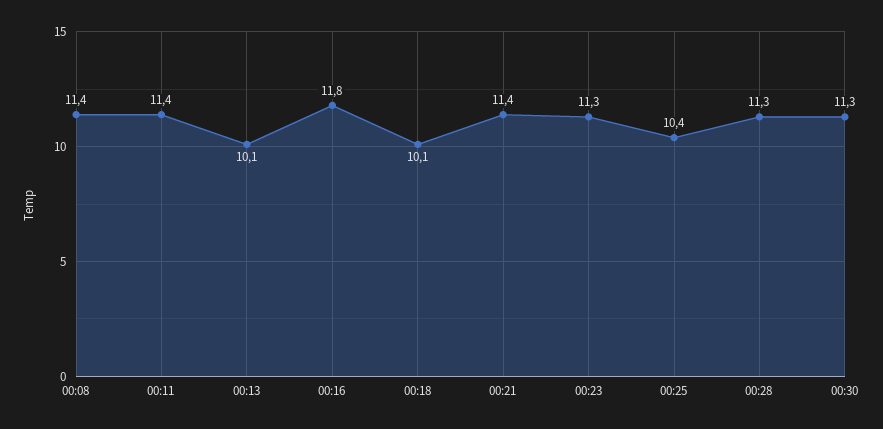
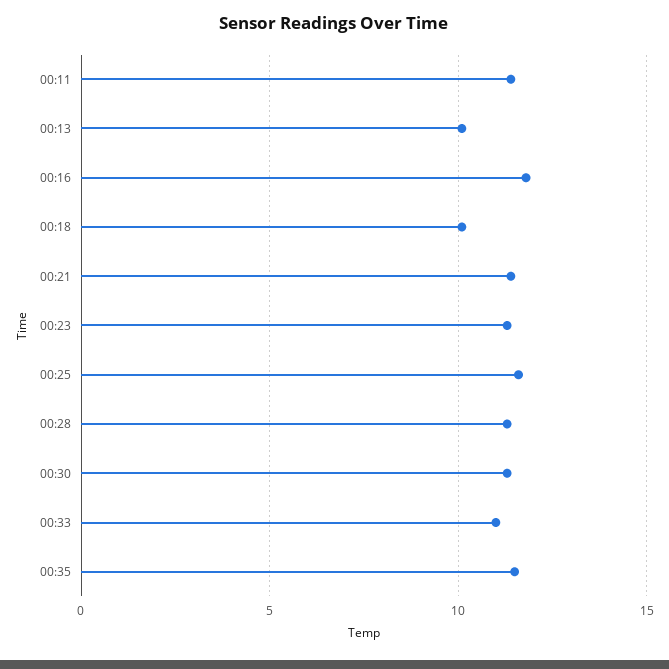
00:08: 11.4 -> none
00:25: 10.4 -> 11.5
00:33: none -> 11
00:35: none -> 11.5

